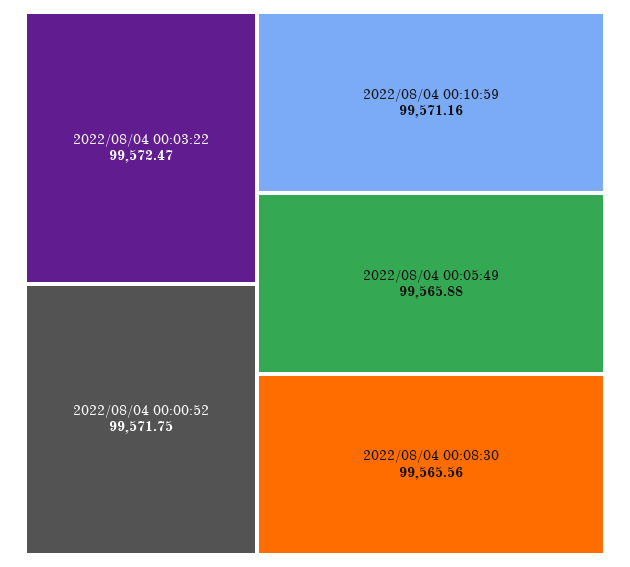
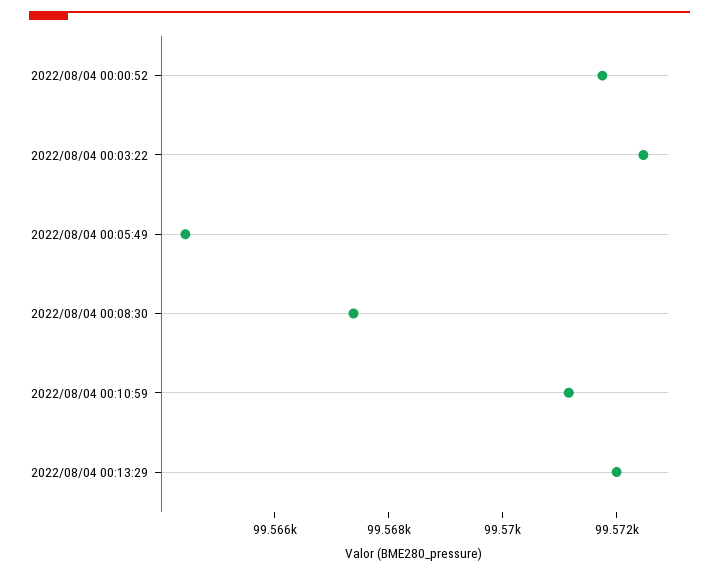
2022/08/04 00:05:49: 99565.88 -> 99564.5
2022/08/04 00:08:30: 99565.56 -> 99567.5
2022/08/04 00:13:29: none -> 99572

